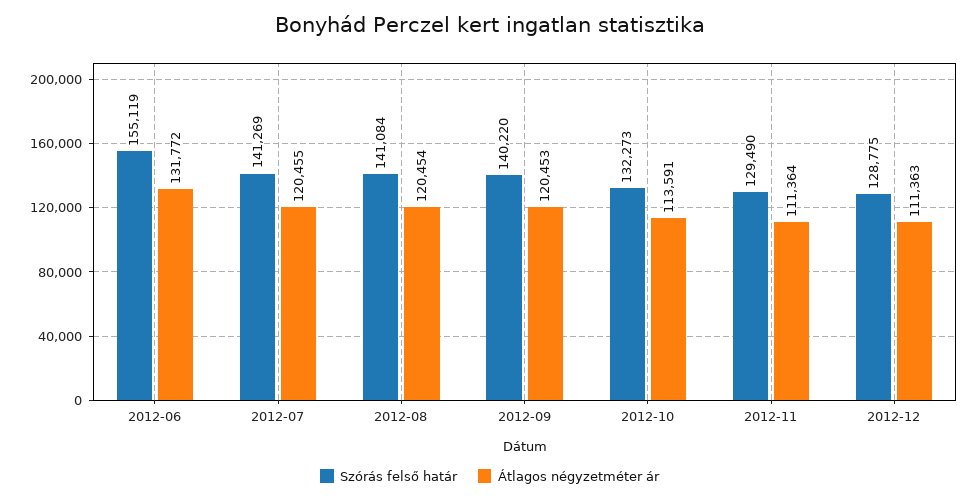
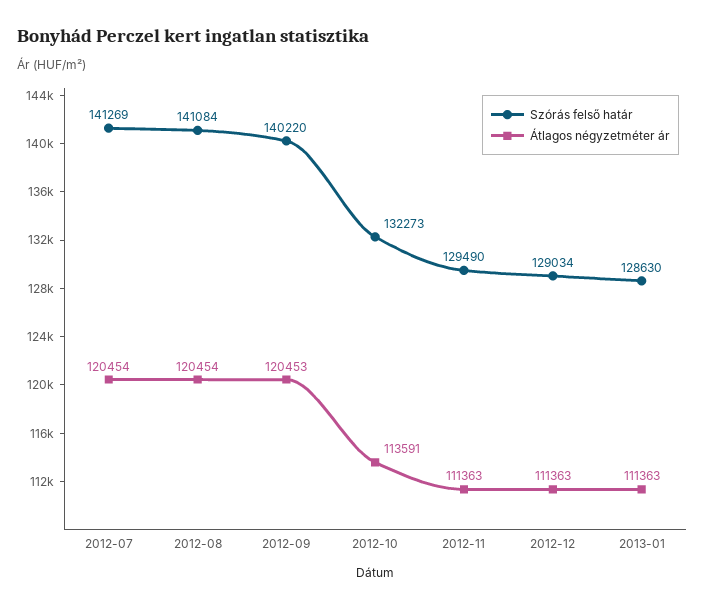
Szórás felső határ, 2012-06: 155119 -> none
Átlagos négyzetméter ár, 2012-06: 131772 -> none
Átlagos négyzetméter ár, 2012-07: 120455 -> 120454
Átlagos négyzetméter ár, 2012-11: 111364 -> 111363
Szórás felső határ, 2012-12: 128775 -> 129034
Szórás felső határ, 2013-01: none -> 128630
Átlagos négyzetméter ár, 2013-01: none -> 111363

